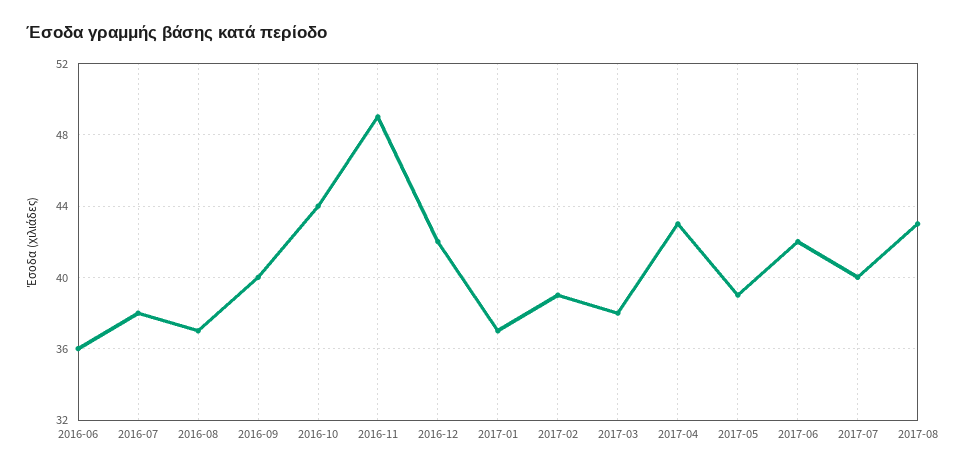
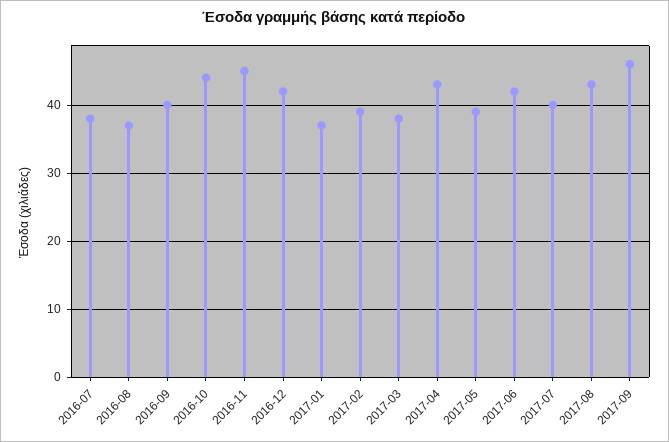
2016-06: 36 -> none
2016-11: 49 -> 45
2017-09: none -> 46

